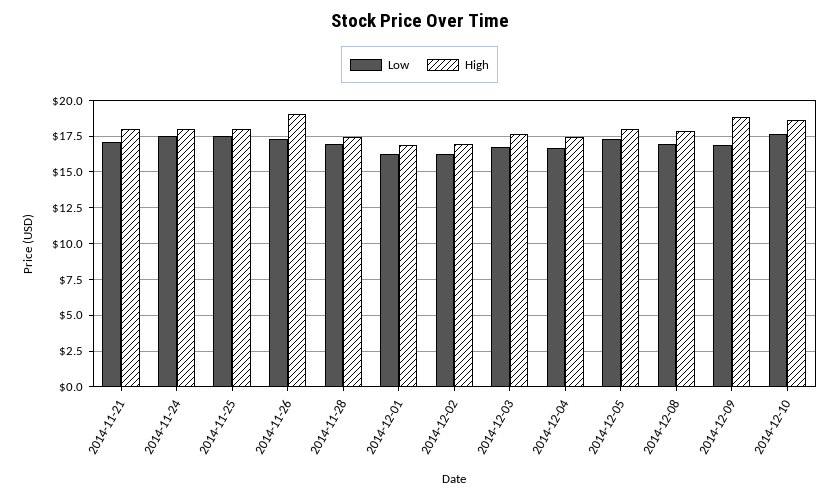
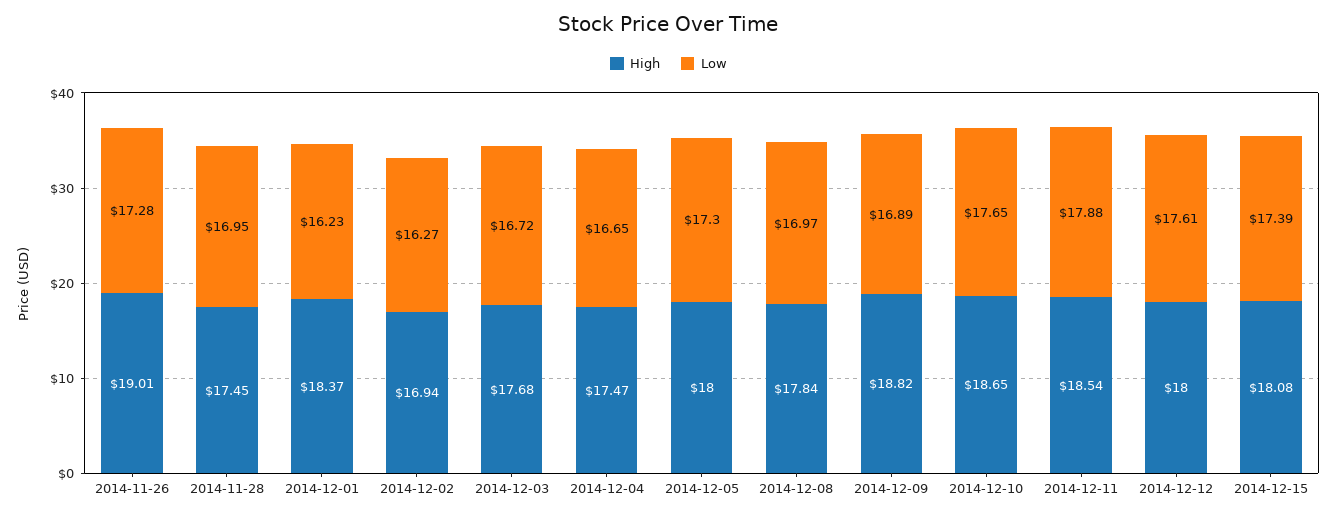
Low, 2014-11-21: 17 -> none
High, 2014-11-21: 18 -> none
Low, 2014-11-24: 17.5 -> none
High, 2014-11-24: 18 -> none
Low, 2014-11-25: 17.5 -> none
High, 2014-11-25: 18 -> none
High, 2014-12-01: 17 -> 18.37
High, 2014-12-11: none -> 18.54
Low, 2014-12-11: none -> 17.88
High, 2014-12-12: none -> 18
Low, 2014-12-12: none -> 17.61
High, 2014-12-15: none -> 18.08
Low, 2014-12-15: none -> 17.39

